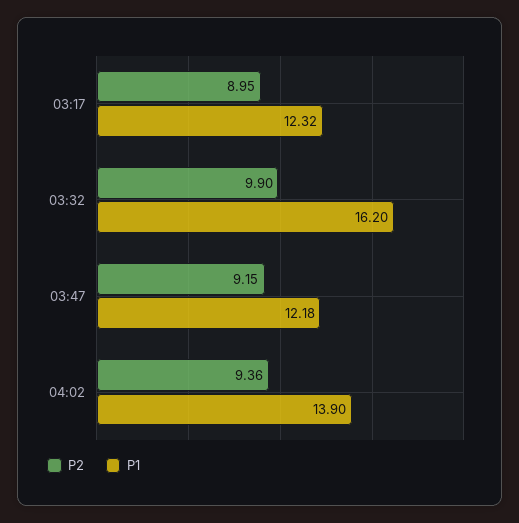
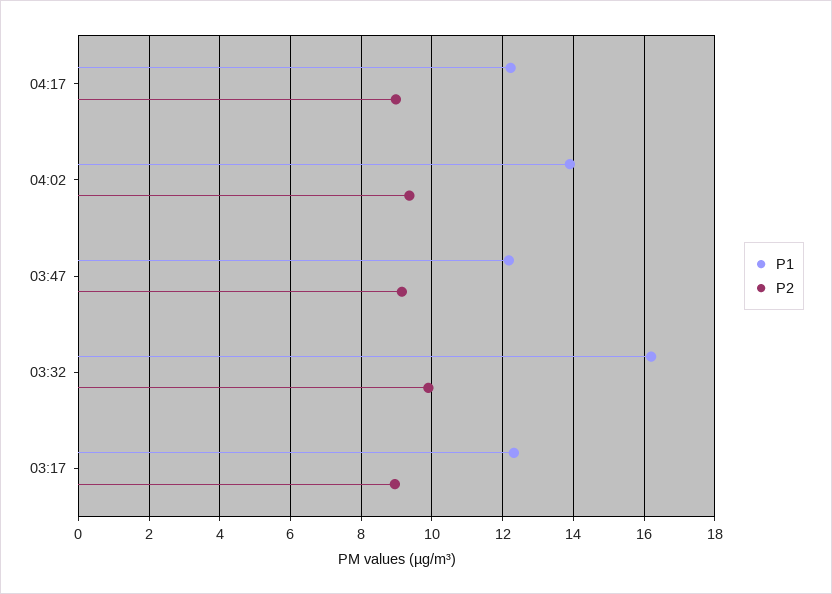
P1, 04:17: none -> 12.2
P2, 04:17: none -> 9

